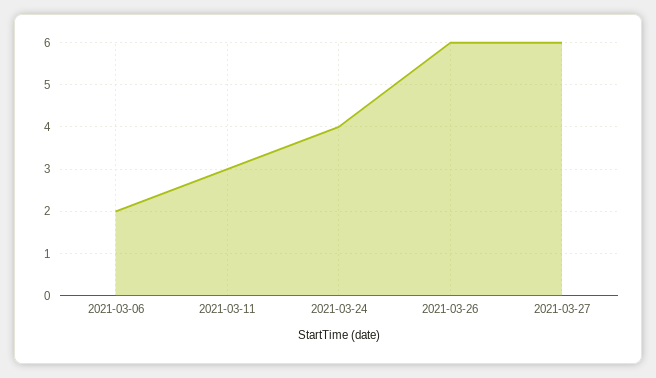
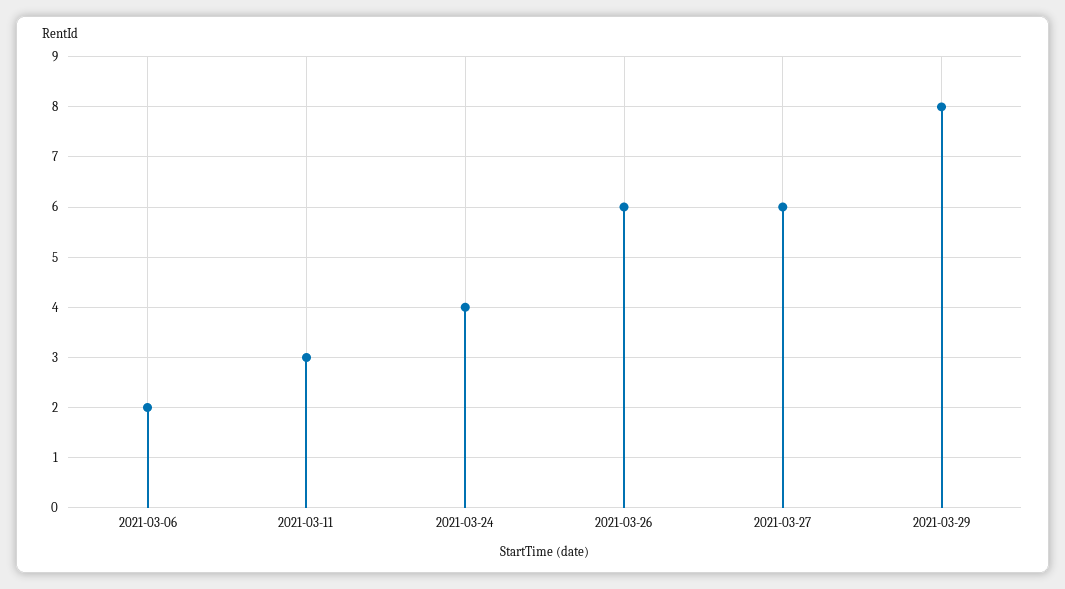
2021-03-29: none -> 8

